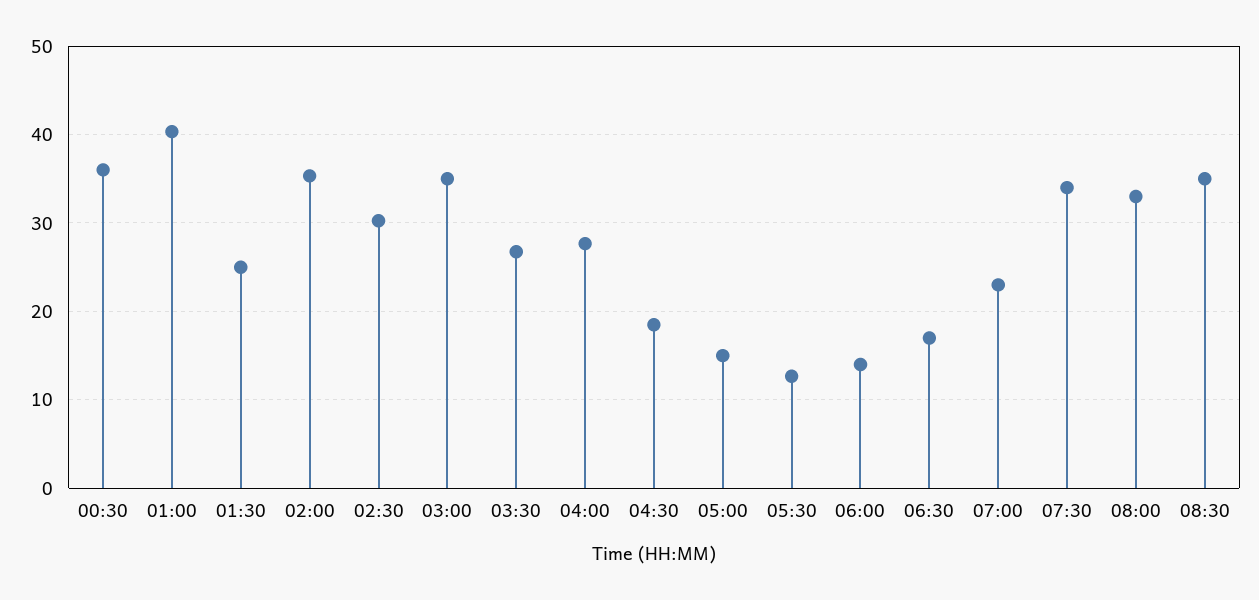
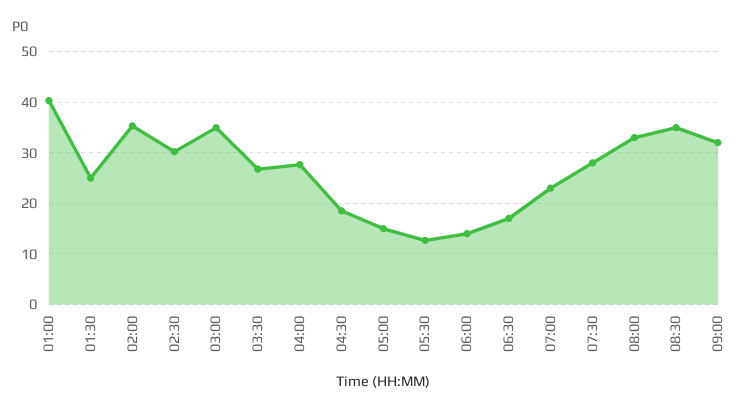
00:30: 36 -> none
07:30: 34 -> 28
09:00: none -> 32

